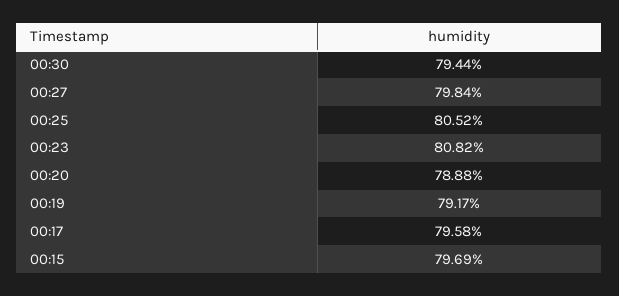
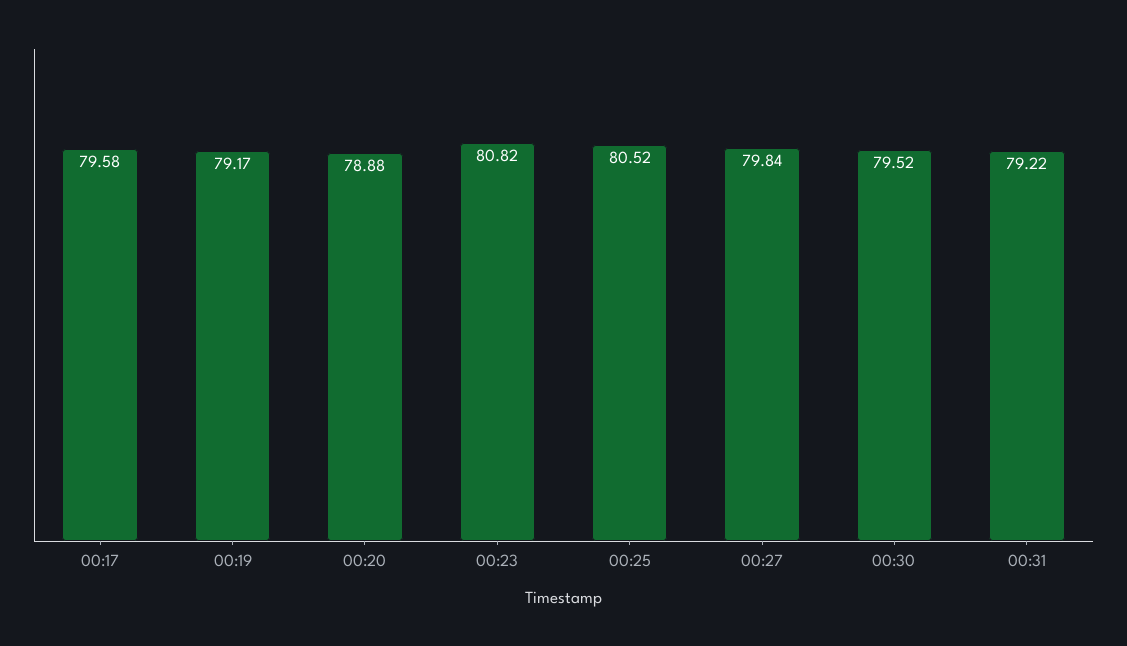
00:30: 79.44 -> 79.52
00:15: 79.69 -> none
00:31: none -> 79.22

